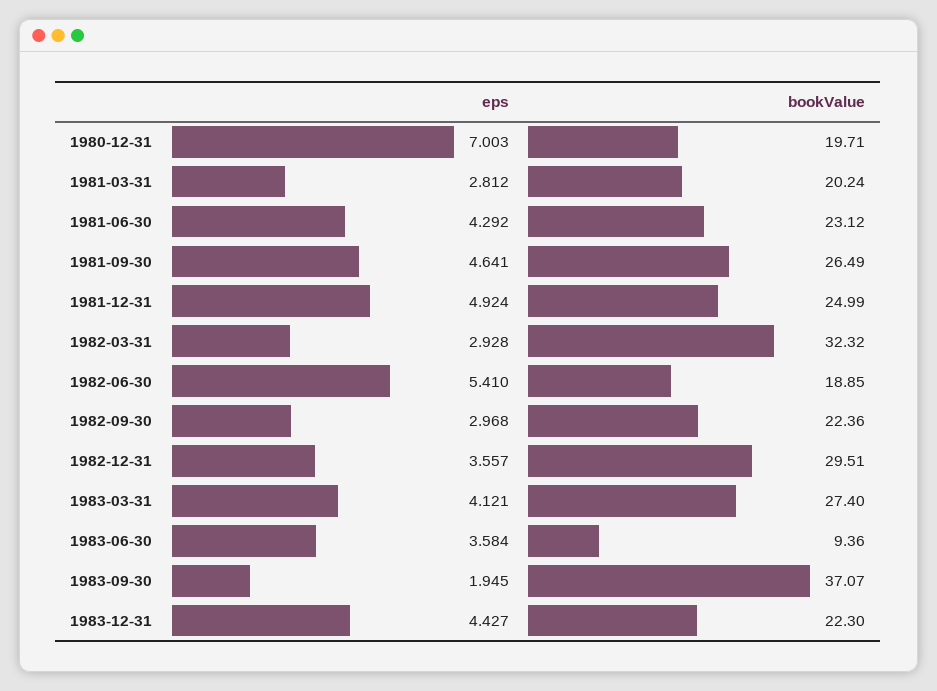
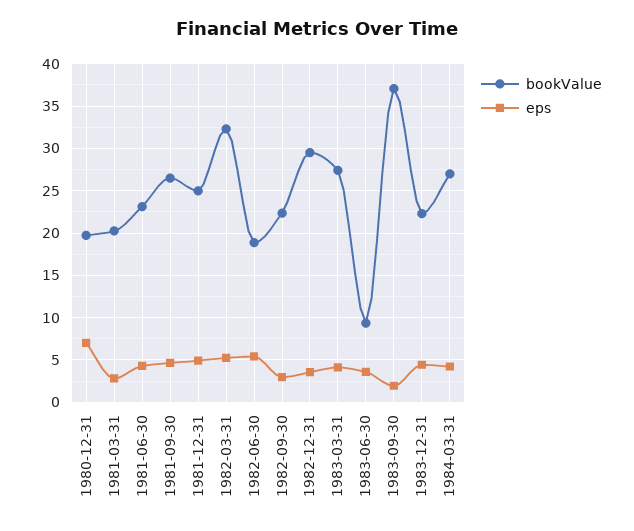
eps, 1982-03-31: 2.928 -> 5
bookValue, 1984-03-31: none -> 27
eps, 1984-03-31: none -> 4

